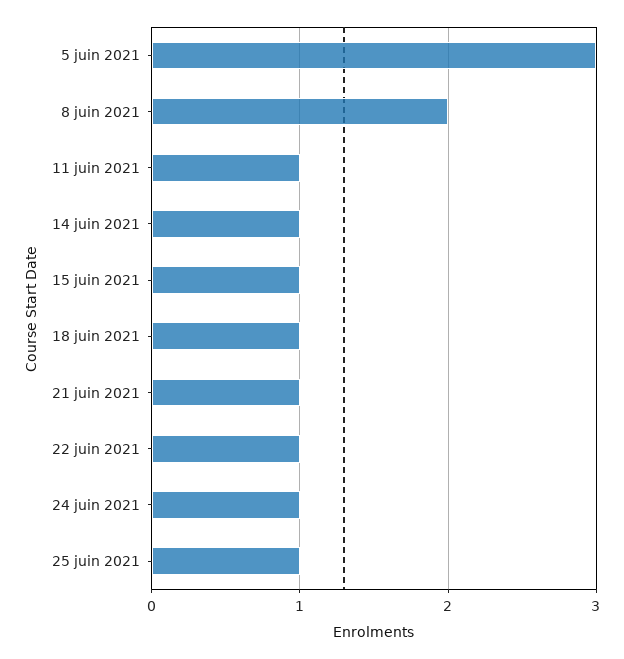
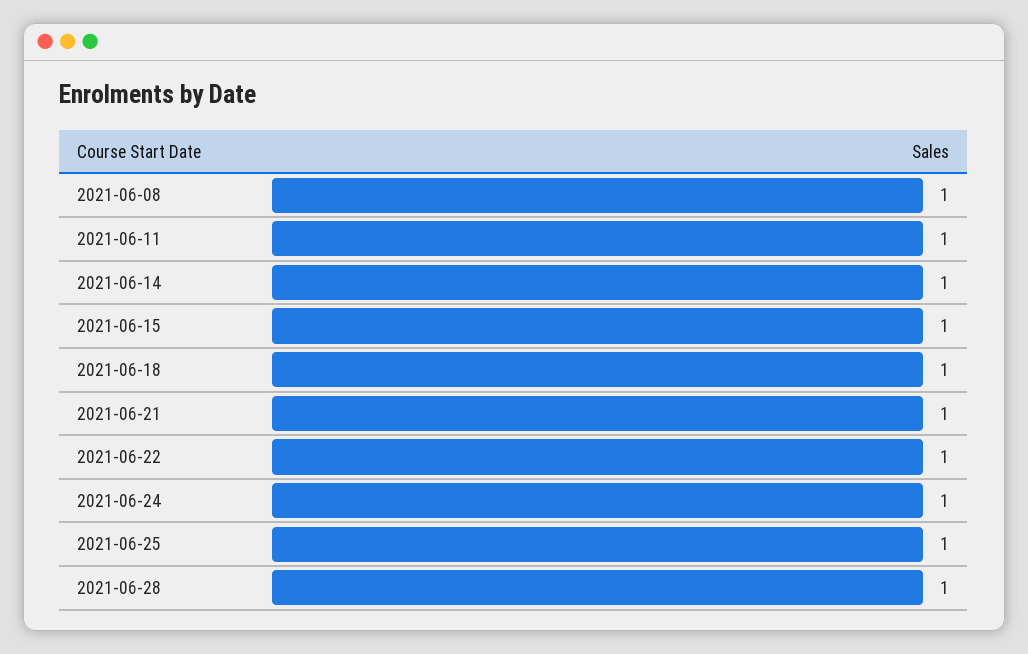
5 juin 2021: 3 -> none
8 juin 2021: 2 -> 1
2021-06-28: none -> 1

